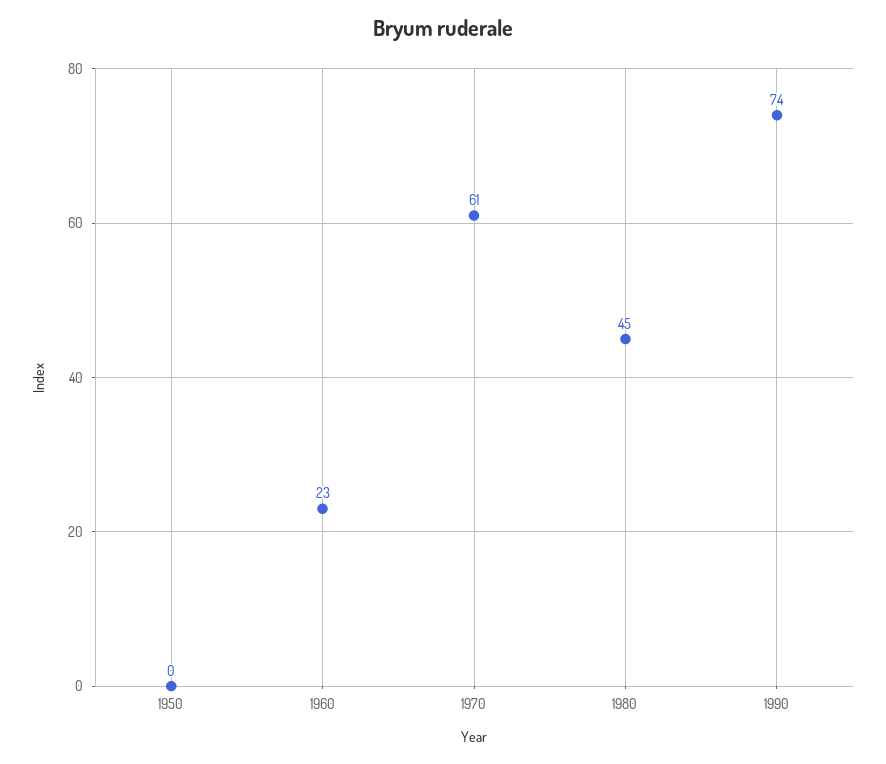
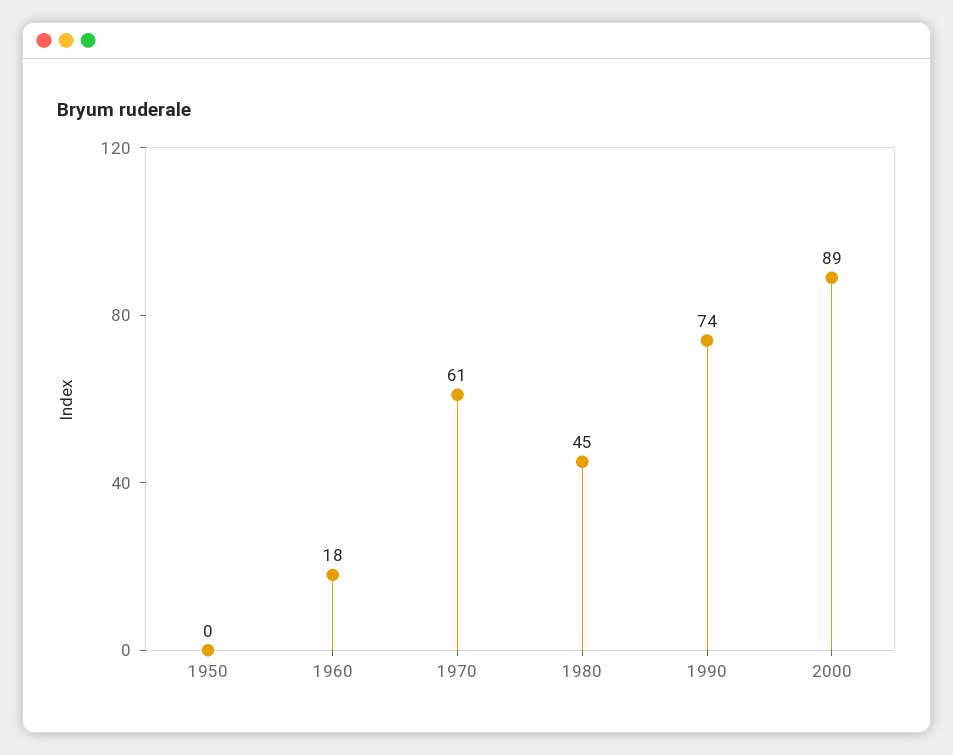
1960: 23 -> 18
2000: none -> 89

